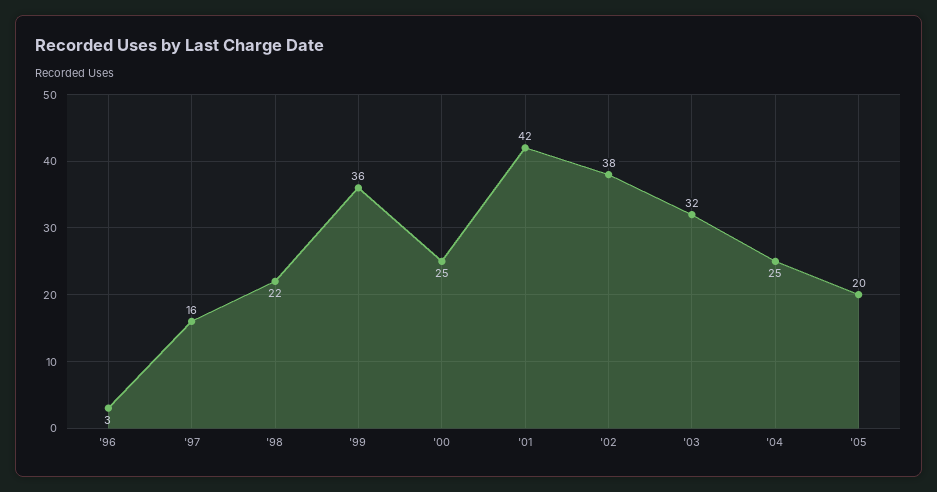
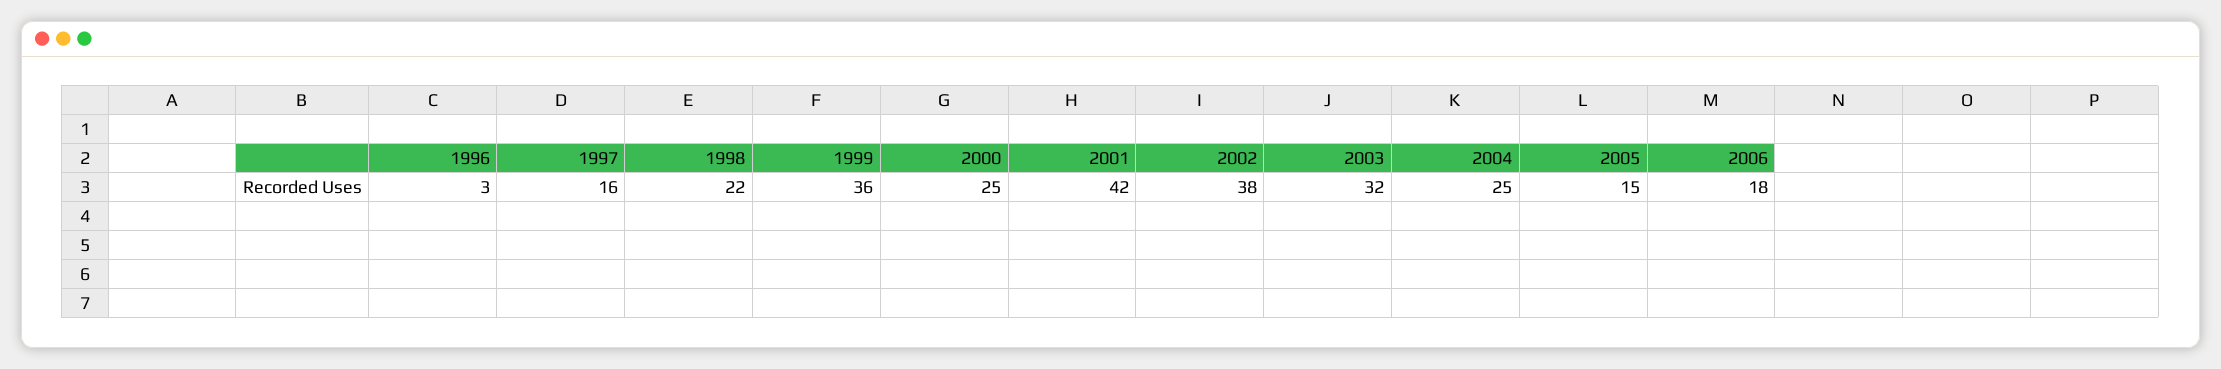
'05: 20 -> 15
2006: none -> 18

